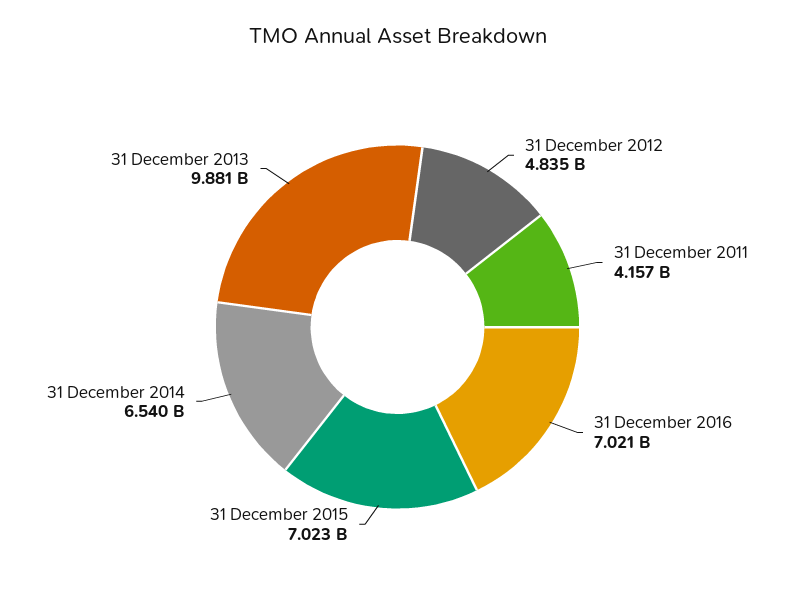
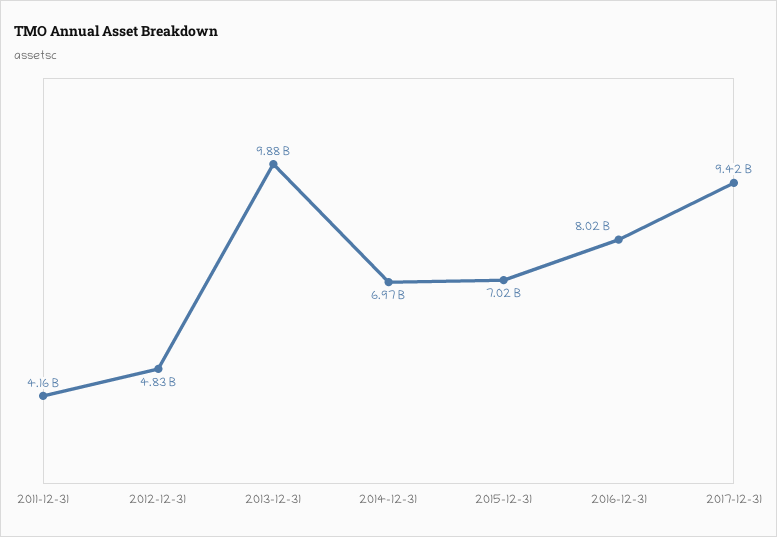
31 December 2016: 7021000000 -> 8020000000
31 December 2014: 6540000000 -> 6970000000
2017-12-31: none -> 9420000000

